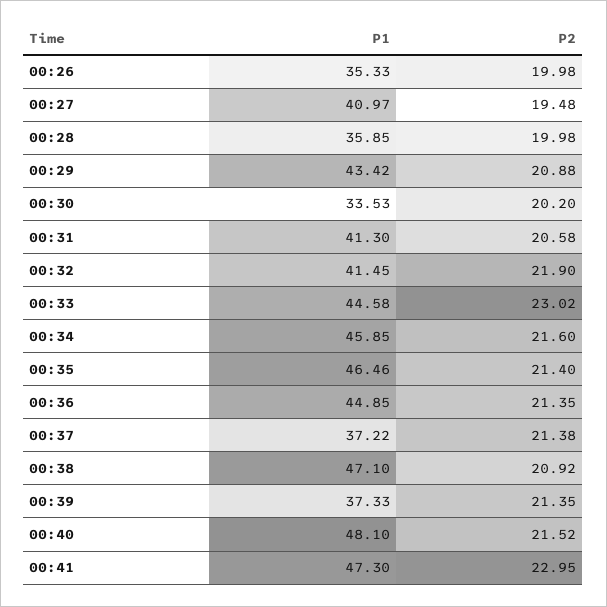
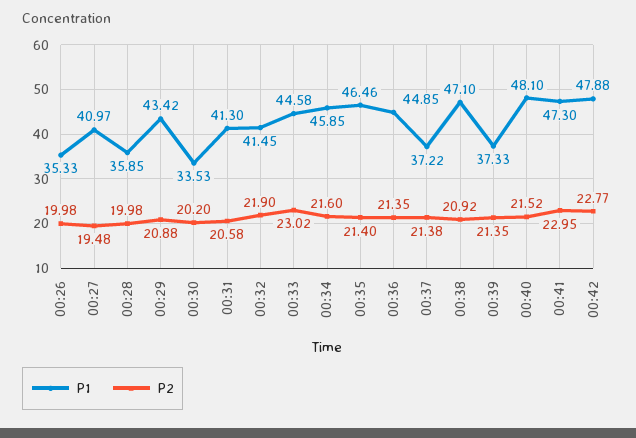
P1, 00:42: none -> 47.88
P2, 00:42: none -> 22.77

